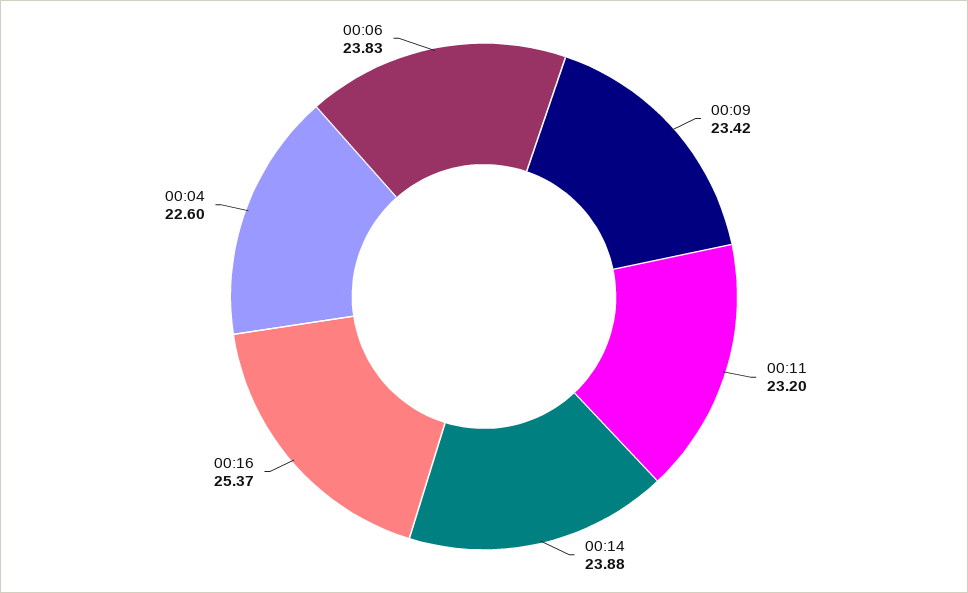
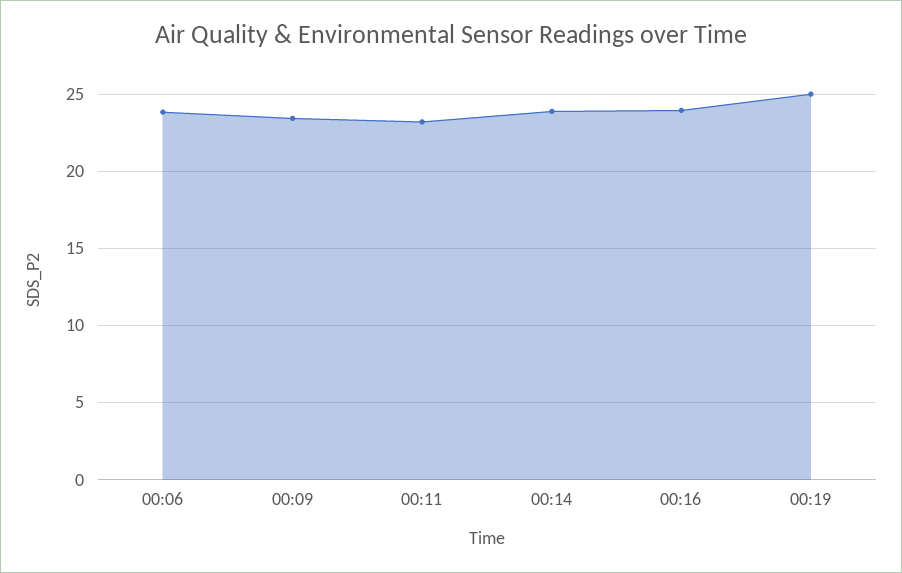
00:16: 25.37 -> 24
00:04: 22.6 -> none
00:19: none -> 25

